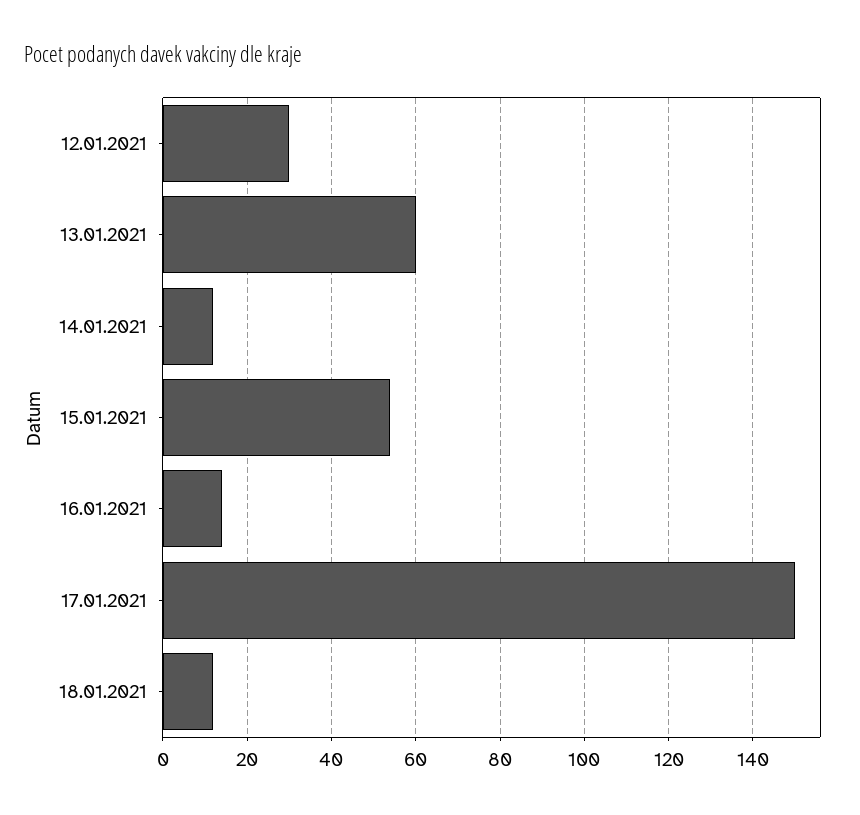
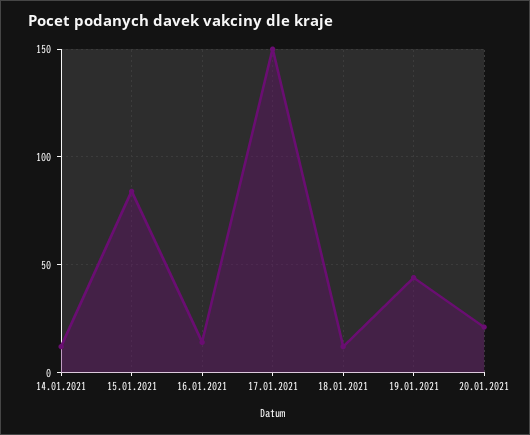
12.01.2021: 30 -> none
13.01.2021: 60 -> none
15.01.2021: 55 -> 85
19.01.2021: none -> 45
20.01.2021: none -> 20

